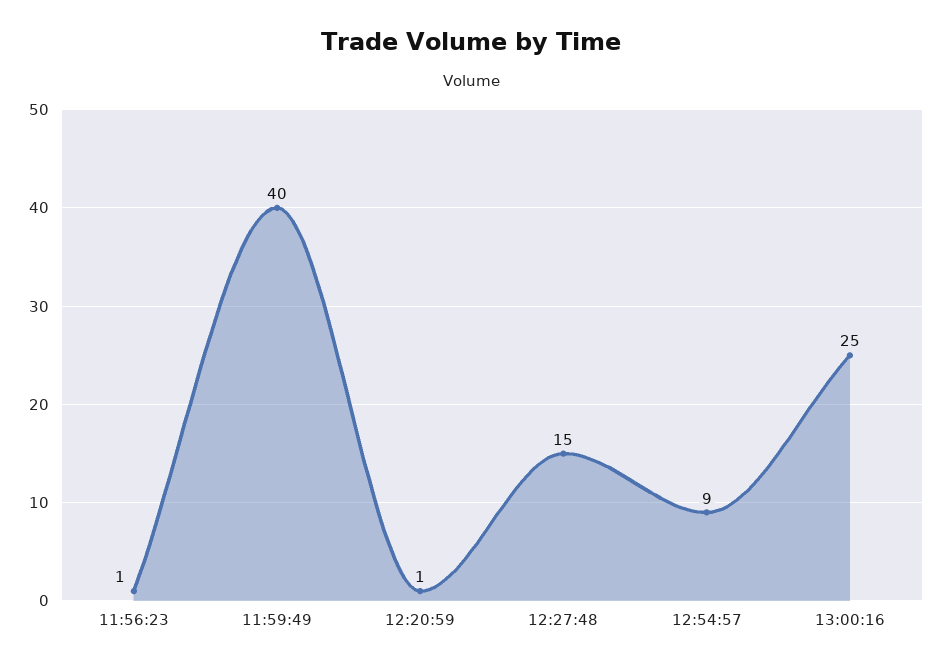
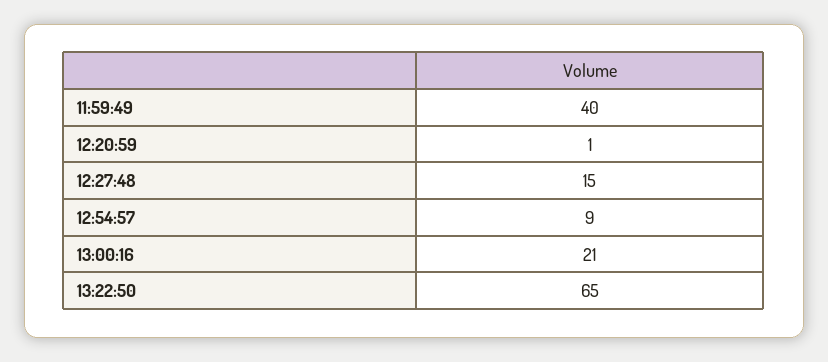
11:56:23: 1 -> none
13:00:16: 25 -> 21
13:22:50: none -> 65

